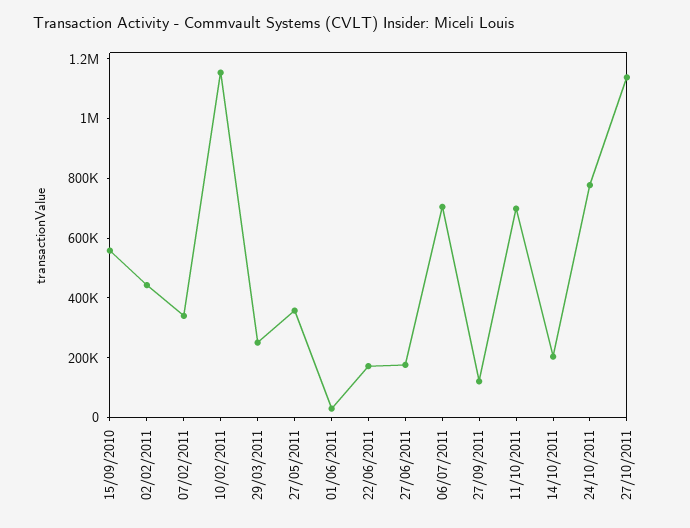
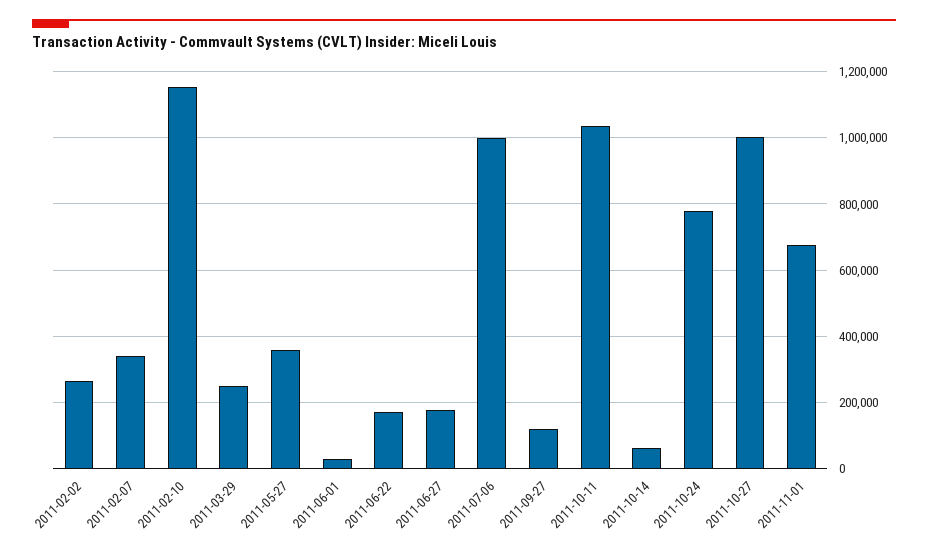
15/09/2010: 550000 -> none
02/02/2011: 450000 -> 260000
06/07/2011: 700000 -> 1000000
11/10/2011: 700000 -> 1040000
14/10/2011: 200000 -> 60000
27/10/2011: 1150000 -> 1000000
2011-11-01: none -> 680000

